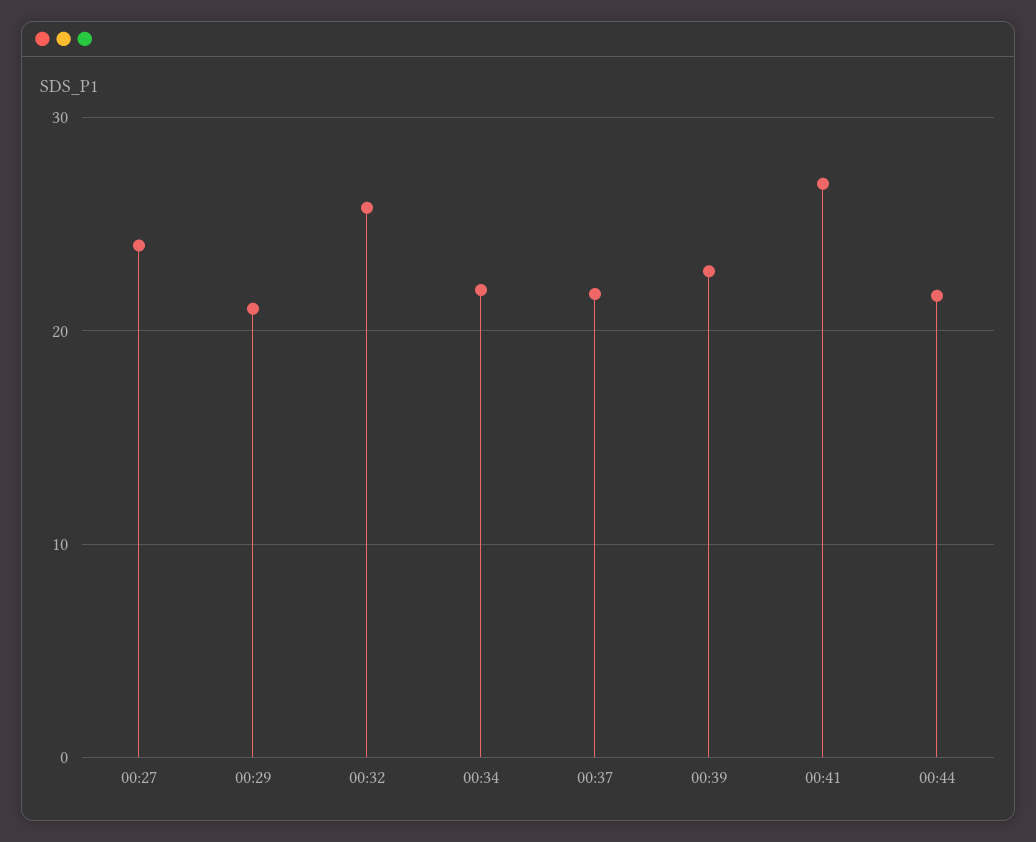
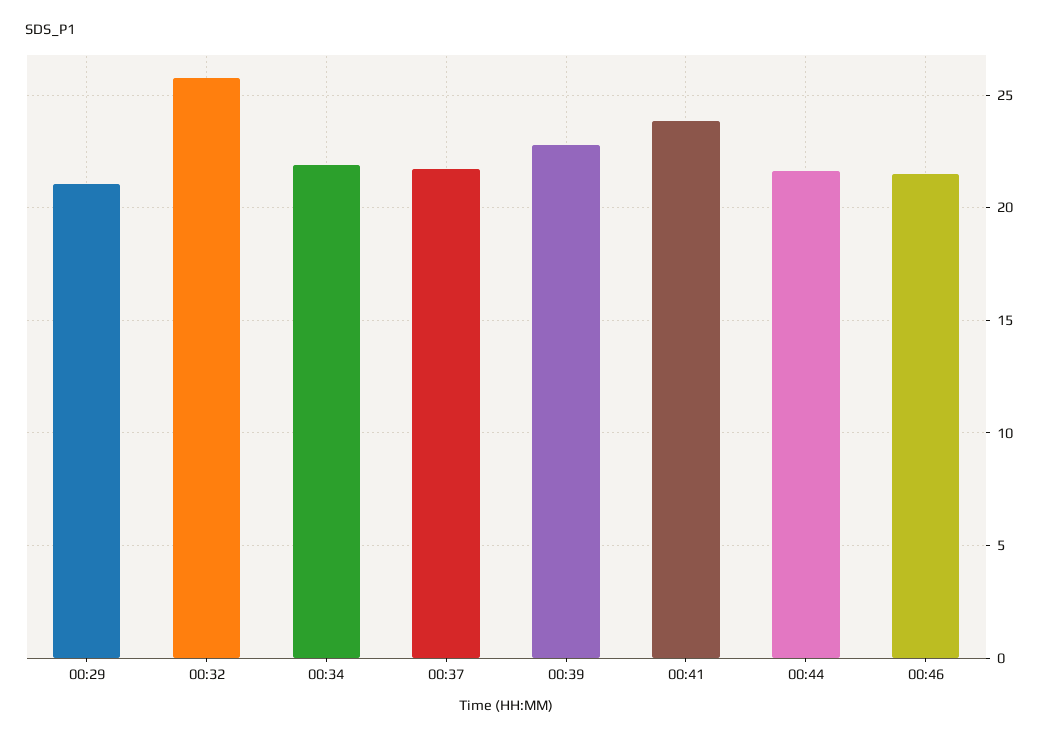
00:27: 24 -> none
00:41: 27 -> 24
00:46: none -> 21.5

